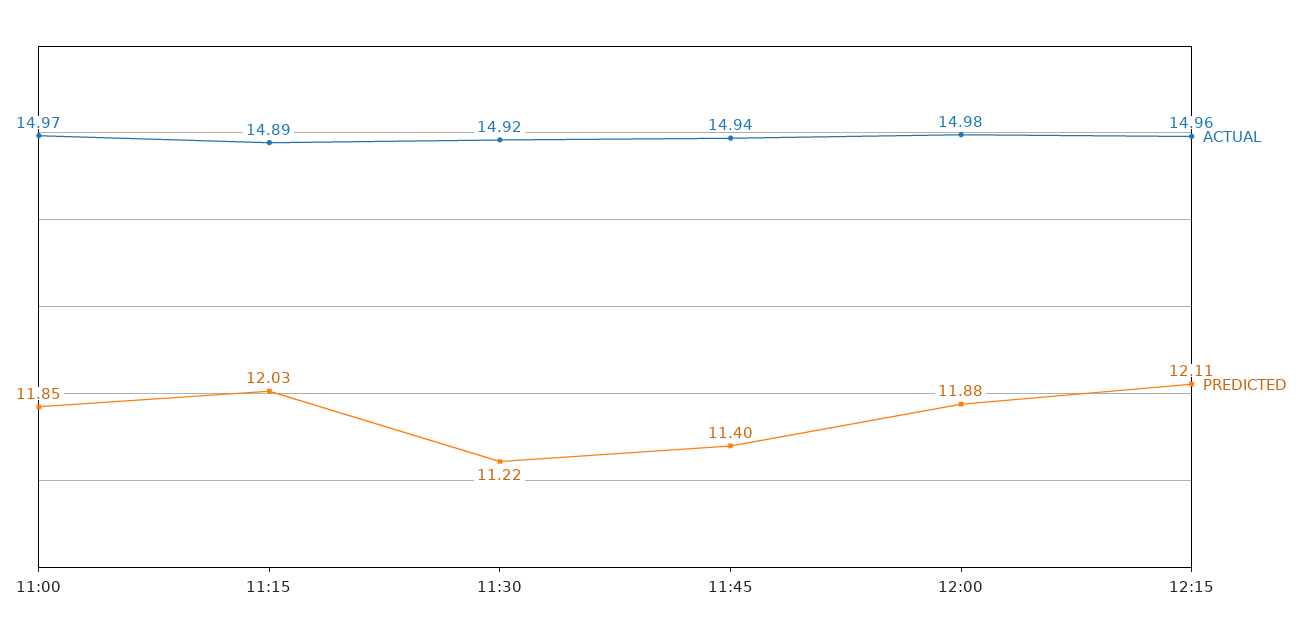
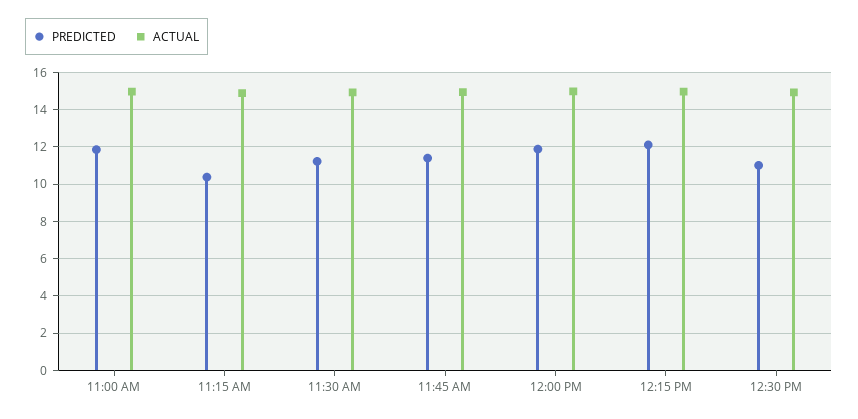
PREDICTED, 11:15: 12.03 -> 10.5
PREDICTED, 12:30 PM: none -> 11
ACTUAL, 12:30 PM: none -> 15

